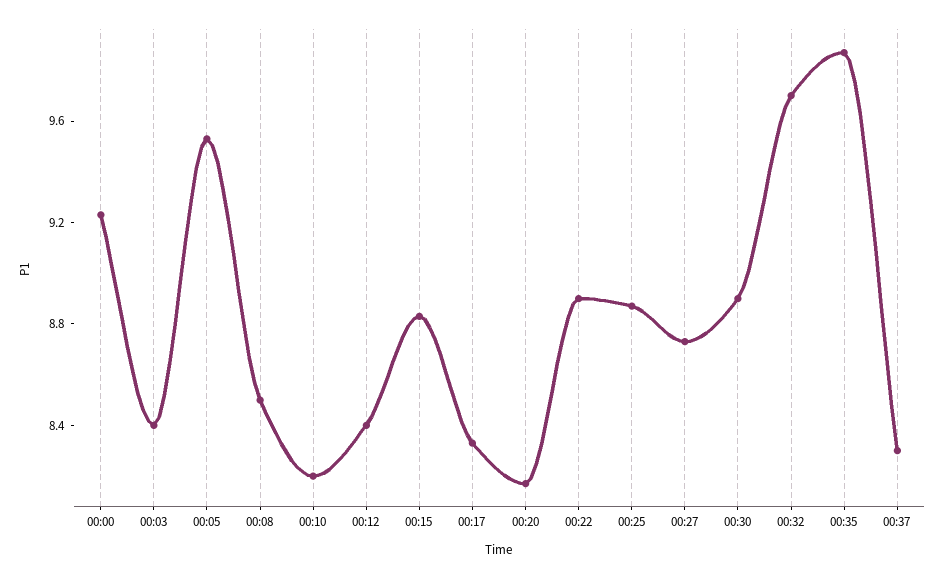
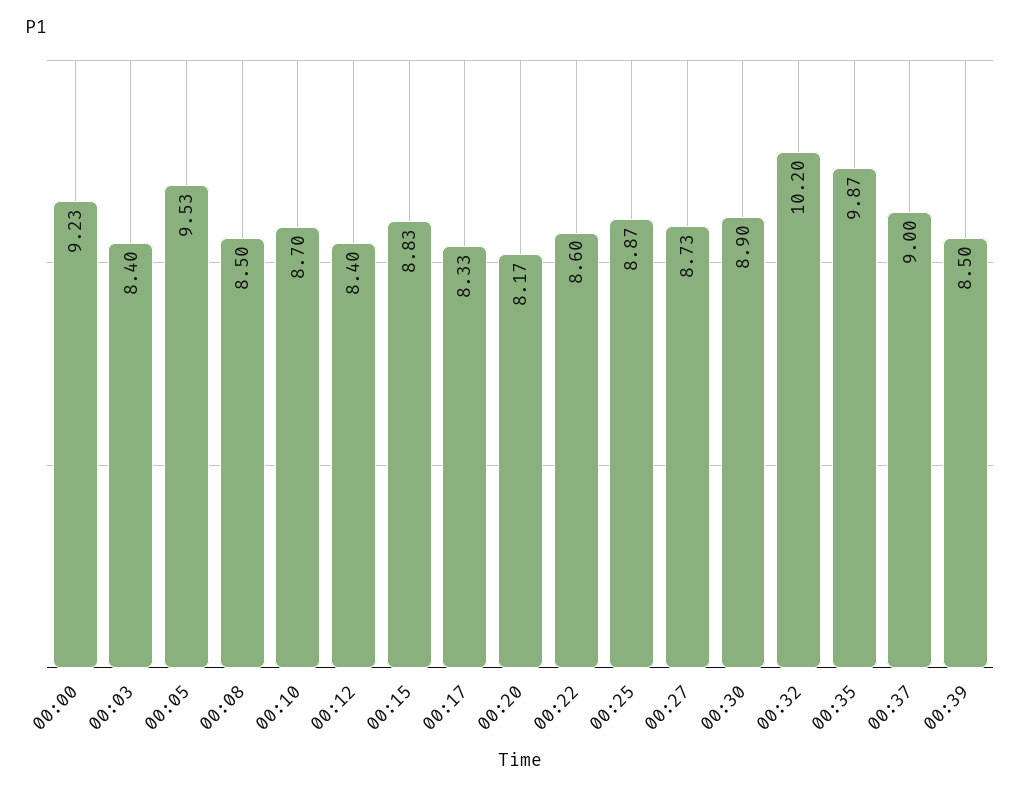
00:10: 8.2 -> 8.7
00:22: 8.9 -> 8.6
00:32: 9.7 -> 10.2
00:37: 8.3 -> 9
00:39: none -> 8.5

